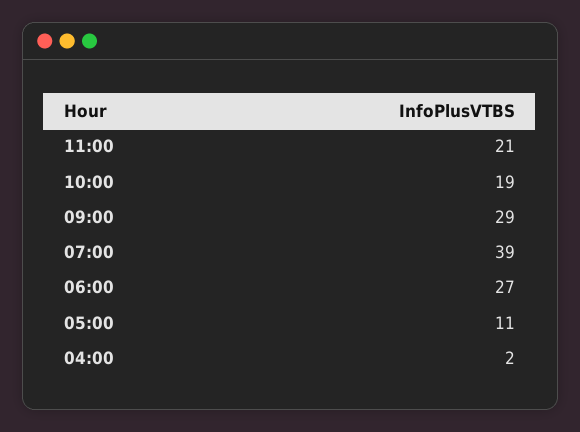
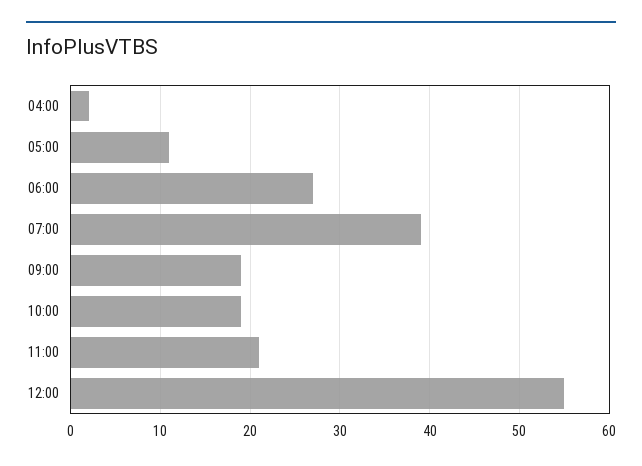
09:00: 29 -> 19
12:00: none -> 55

